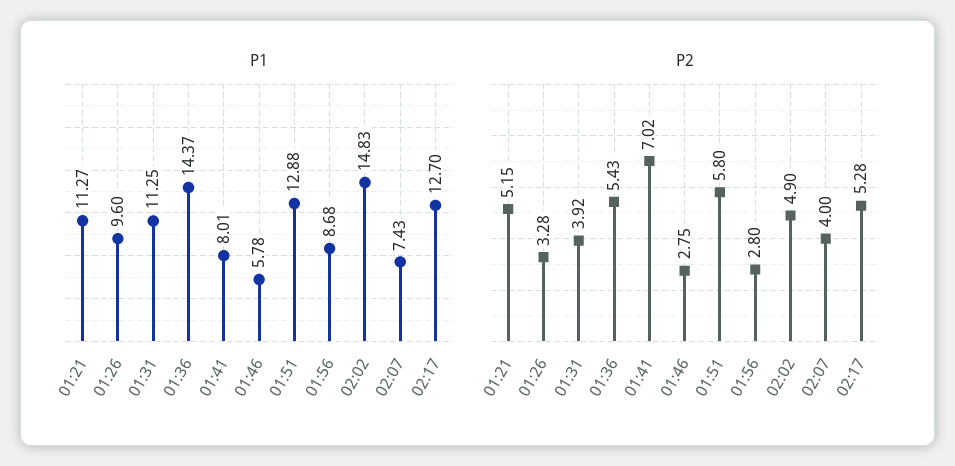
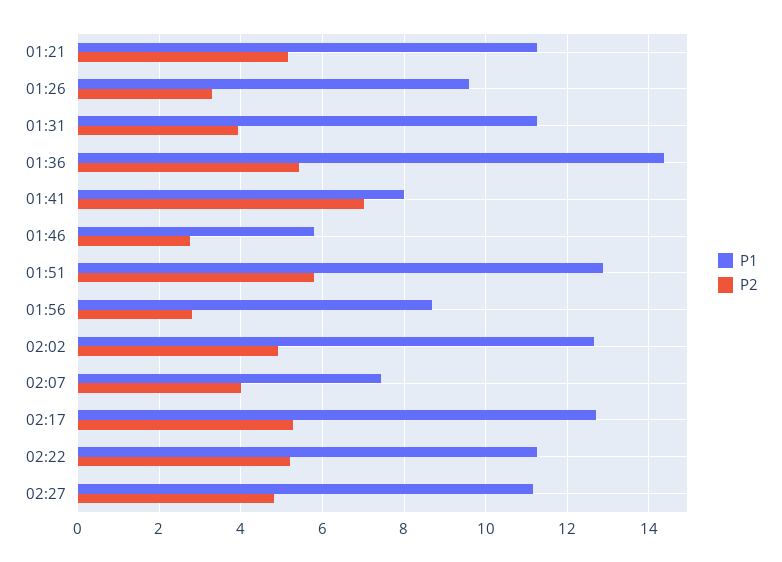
P1, 02:02: 14.83 -> 12.6
P1, 02:22: none -> 11.2
P2, 02:22: none -> 5.2
P1, 02:27: none -> 11.2
P2, 02:27: none -> 4.8

